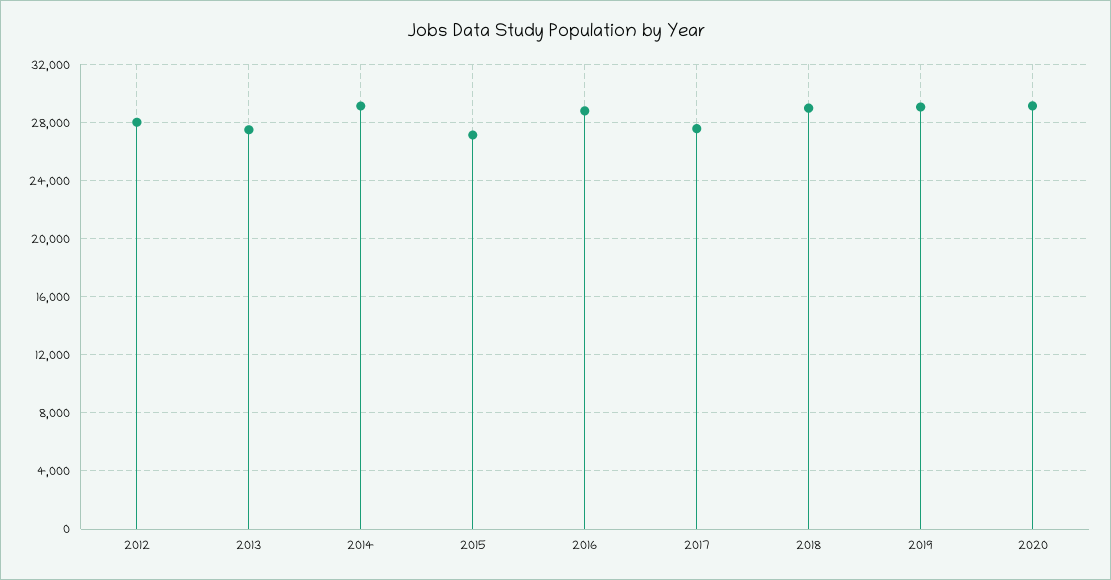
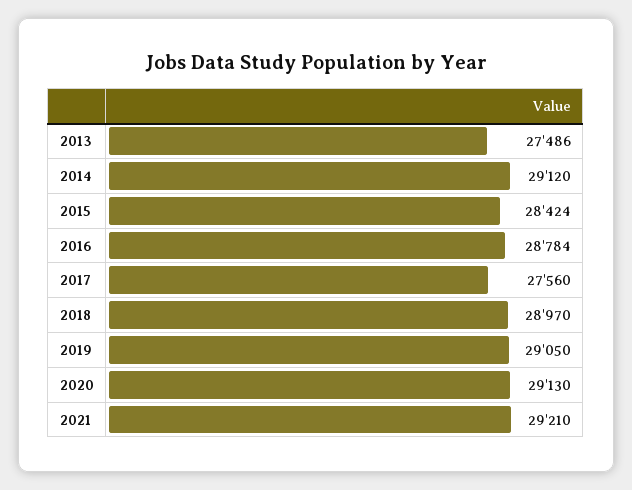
2012: 28000 -> none
2015: 27000 -> 28424
2021: none -> 29210

